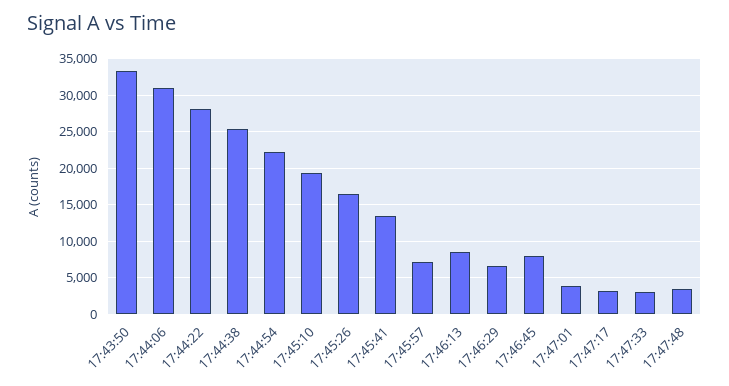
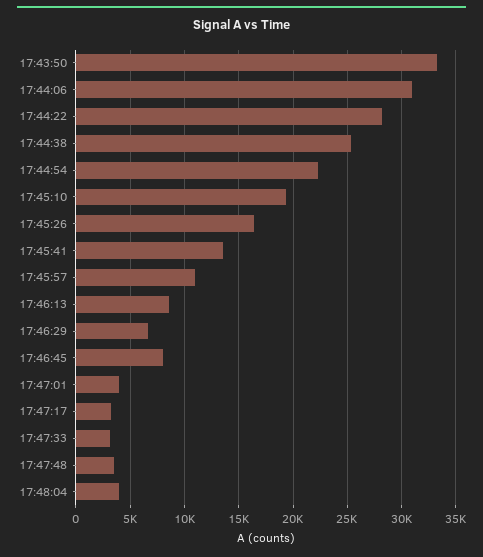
17:45:57: 7000 -> 11000
17:48:04: none -> 4000

